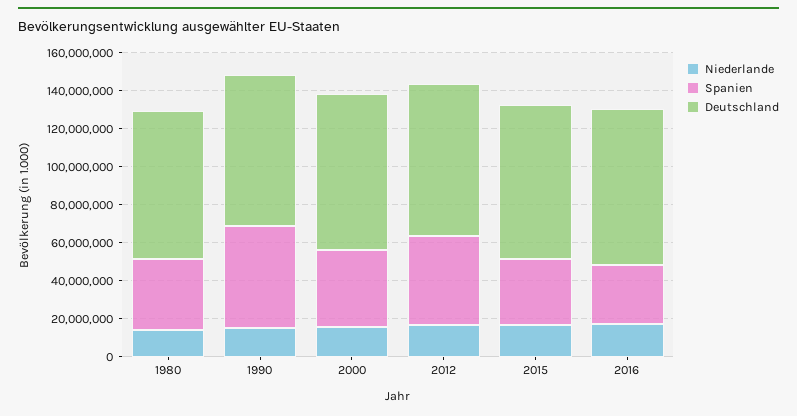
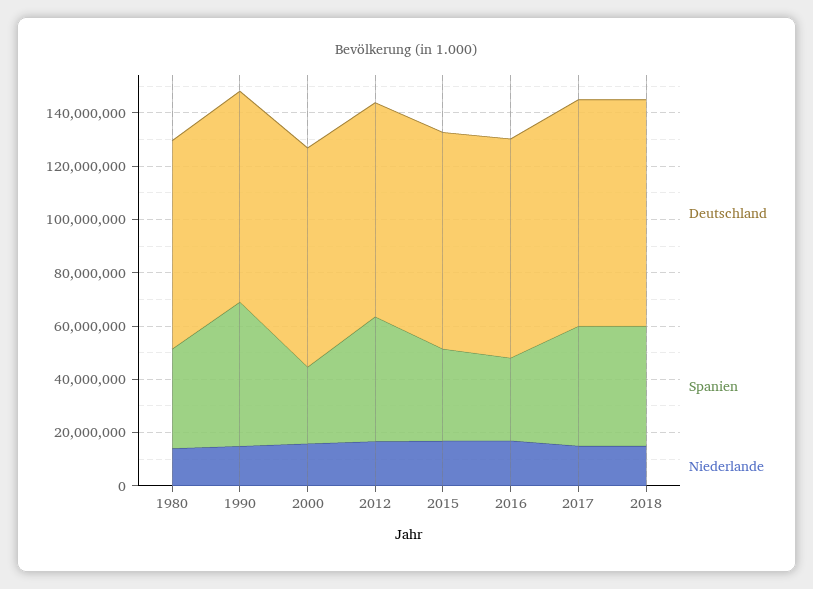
Spanien, 2000: 40000000 -> 30000000
Deutschland, 2017: none -> 85000000
Spanien, 2017: none -> 45000000
Niederlande, 2017: none -> 15000000
Deutschland, 2018: none -> 85000000
Spanien, 2018: none -> 45000000
Niederlande, 2018: none -> 15000000

